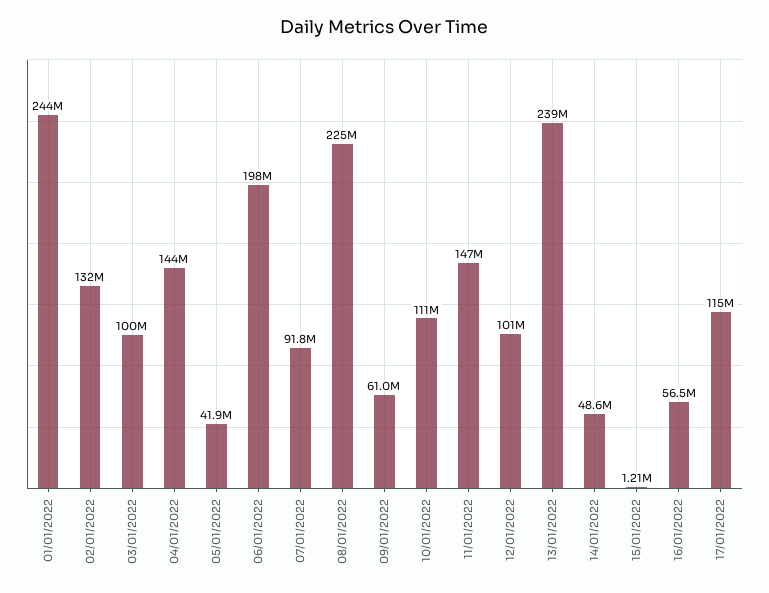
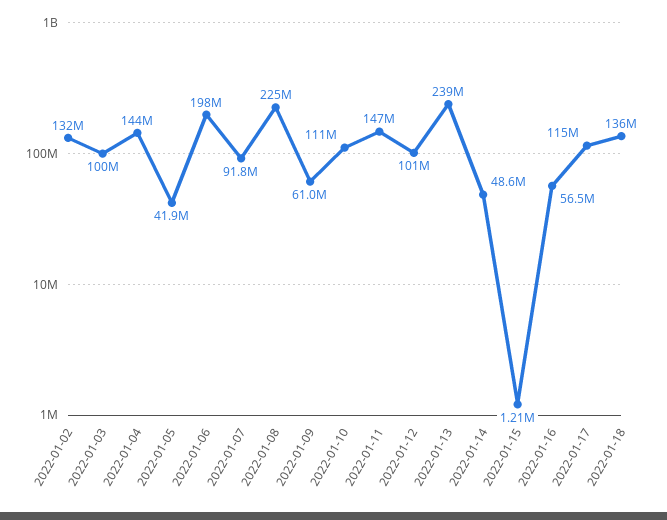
01/01/2022: 244000000 -> none
2022-01-18: none -> 136000000

